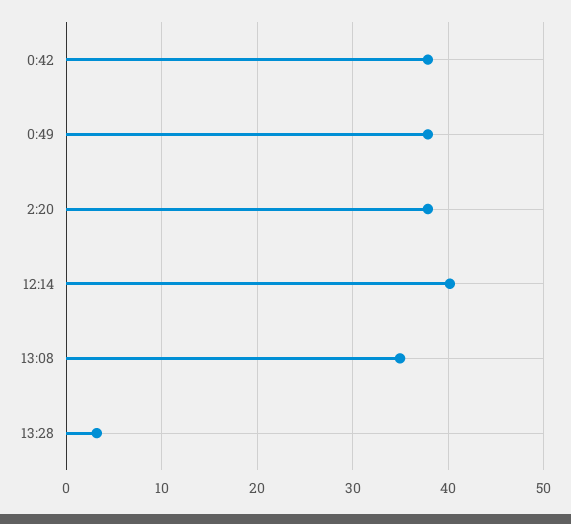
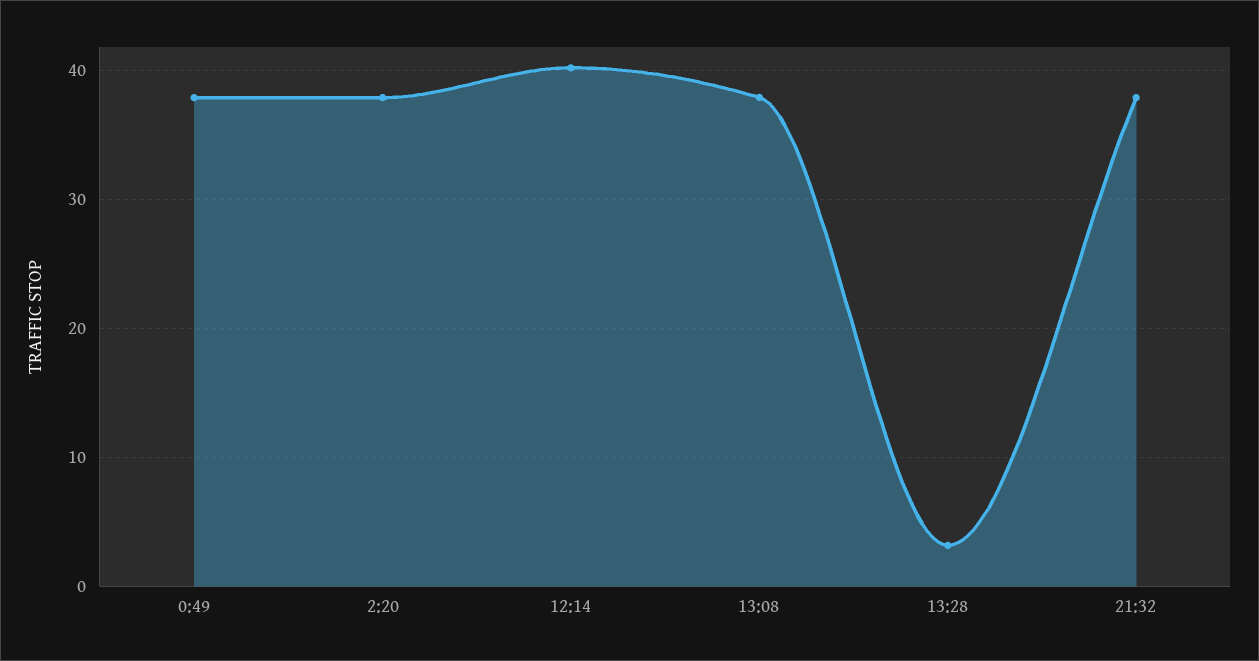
0:42: 38 -> none
13:08: 35 -> 38
21:32: none -> 38

